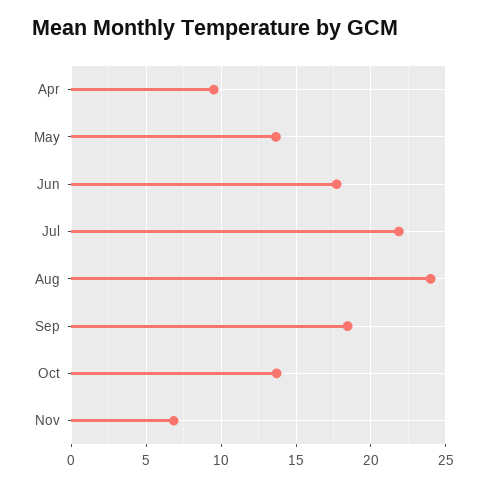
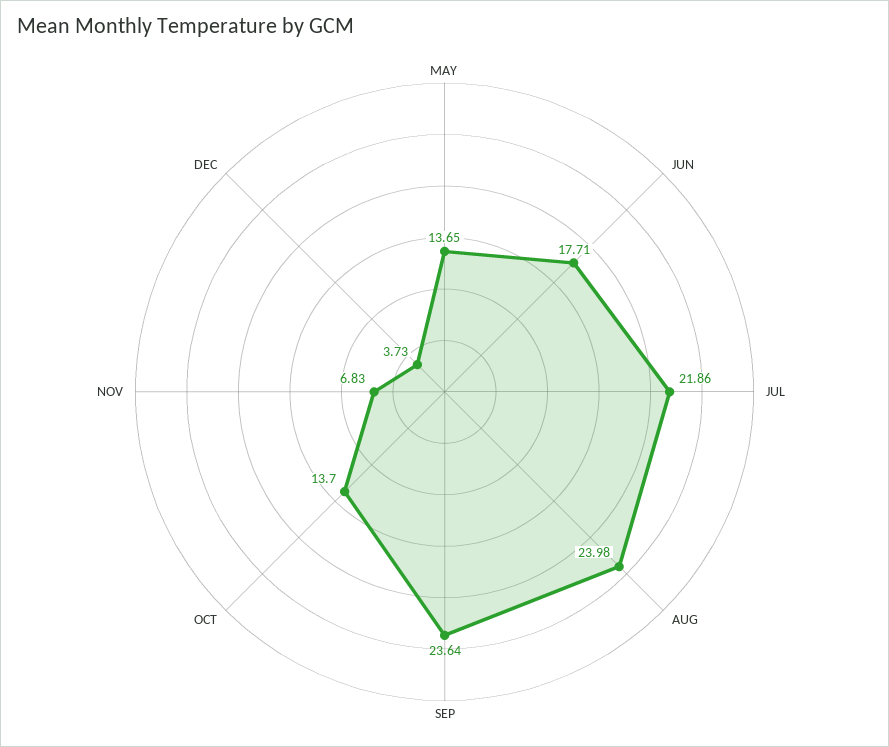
Apr: 9.5 -> none
Sep: 18.5 -> 23.64
DEC: none -> 3.73

